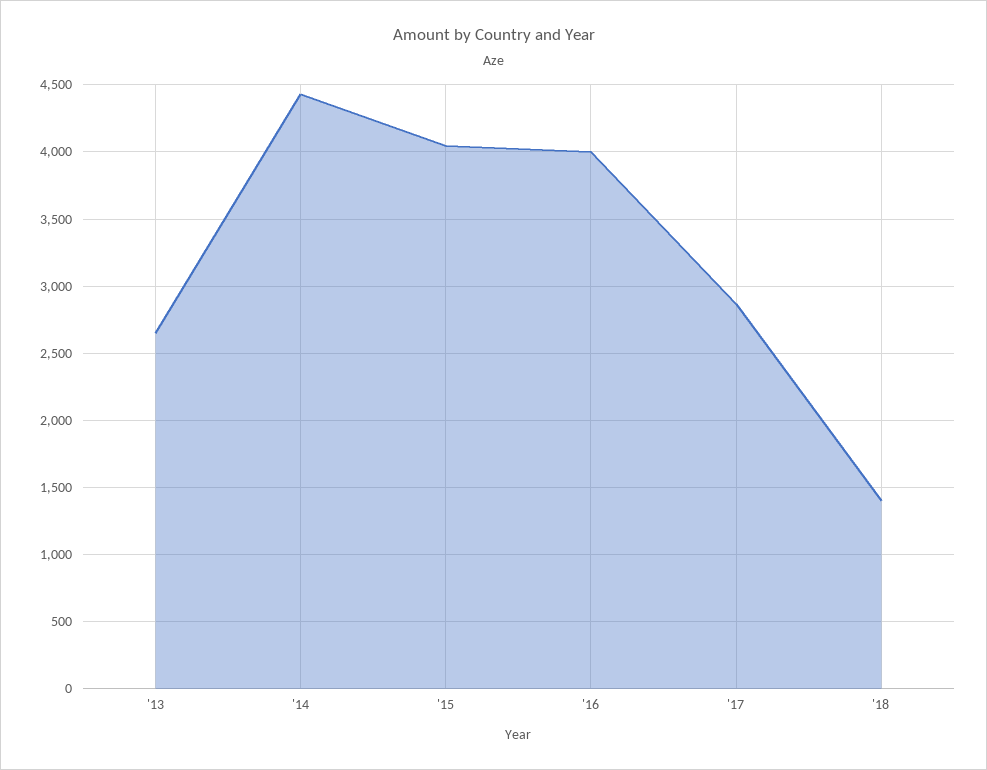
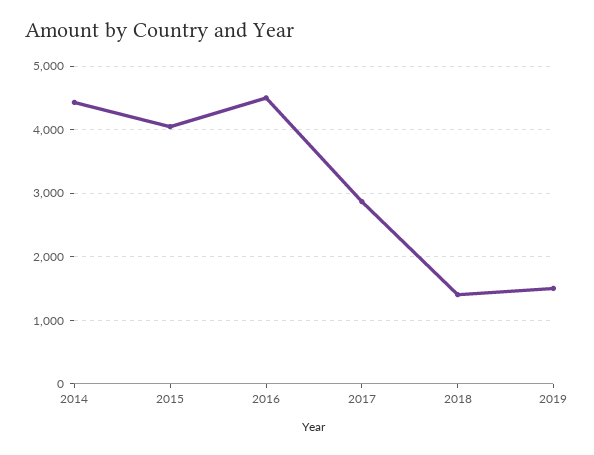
'13: 2650 -> none
'16: 4000 -> 4500
2019: none -> 1500

